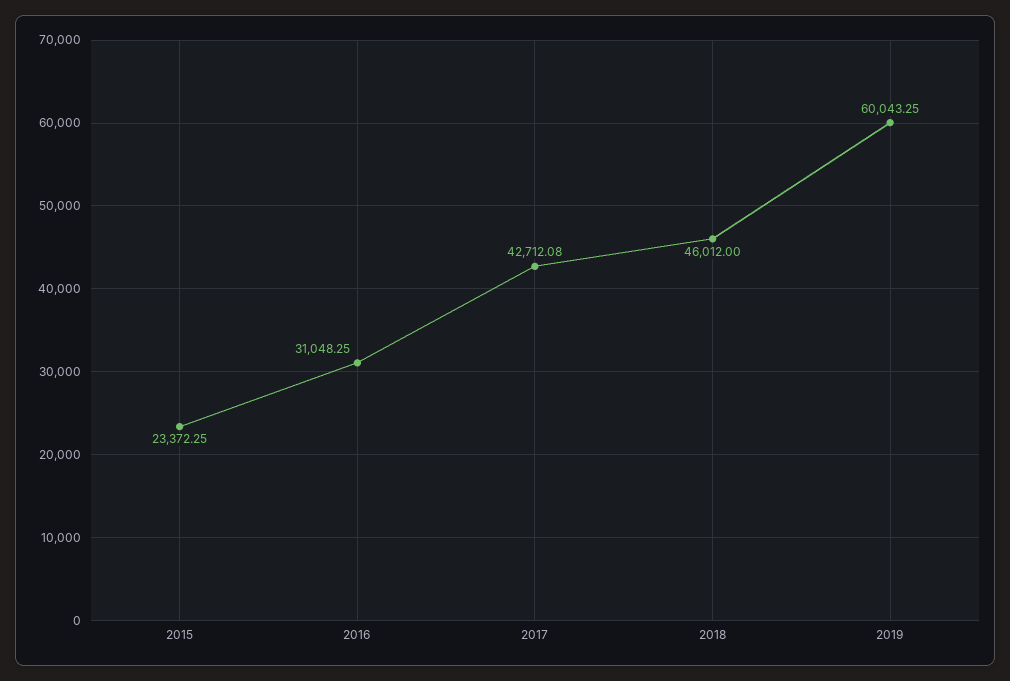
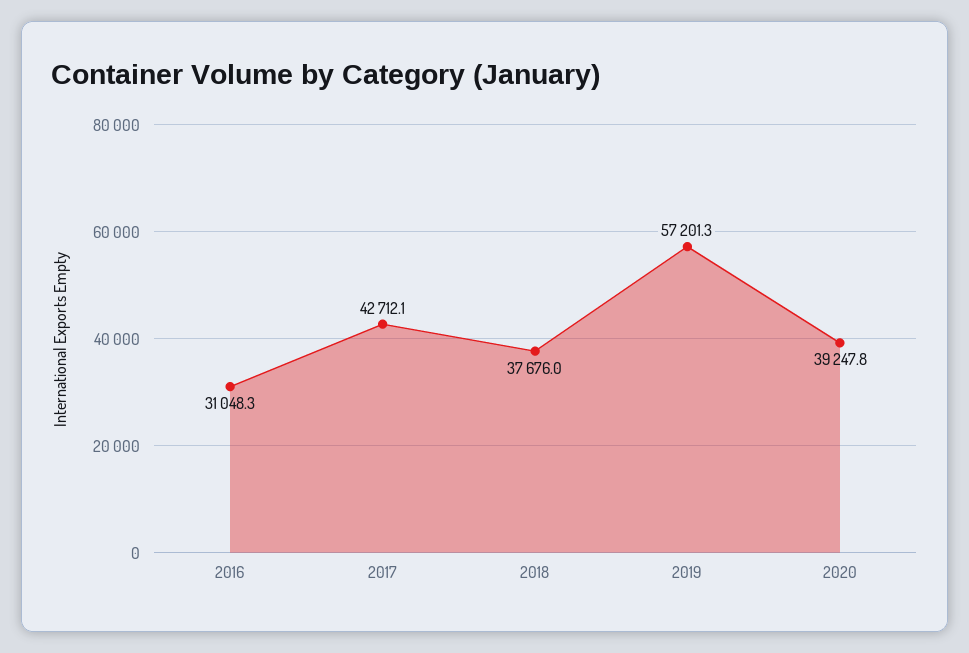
2015: 23372.25 -> none
2018: 46012 -> 37676
2019: 60043.25 -> 57201.3
2020: none -> 39247.8

